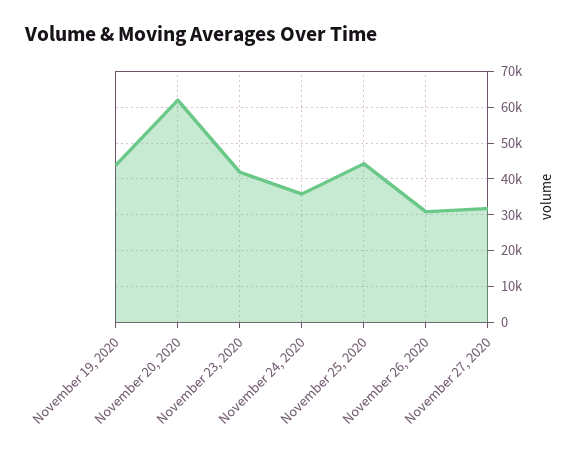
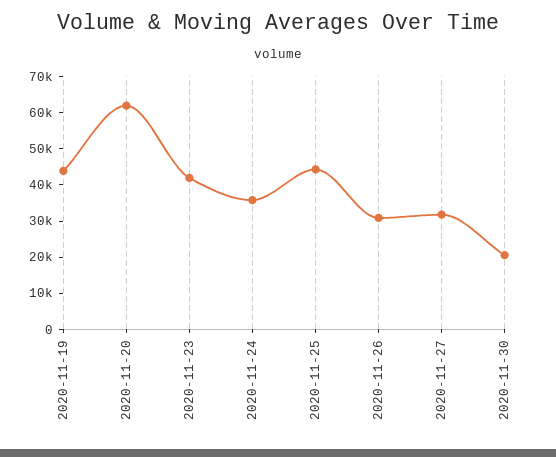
2020-11-30: none -> 20000

